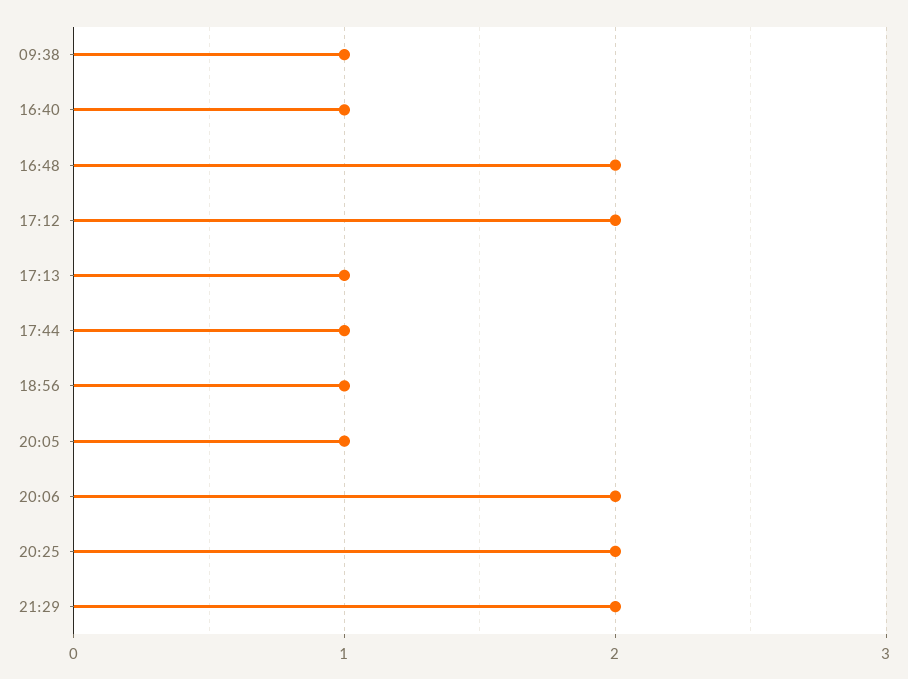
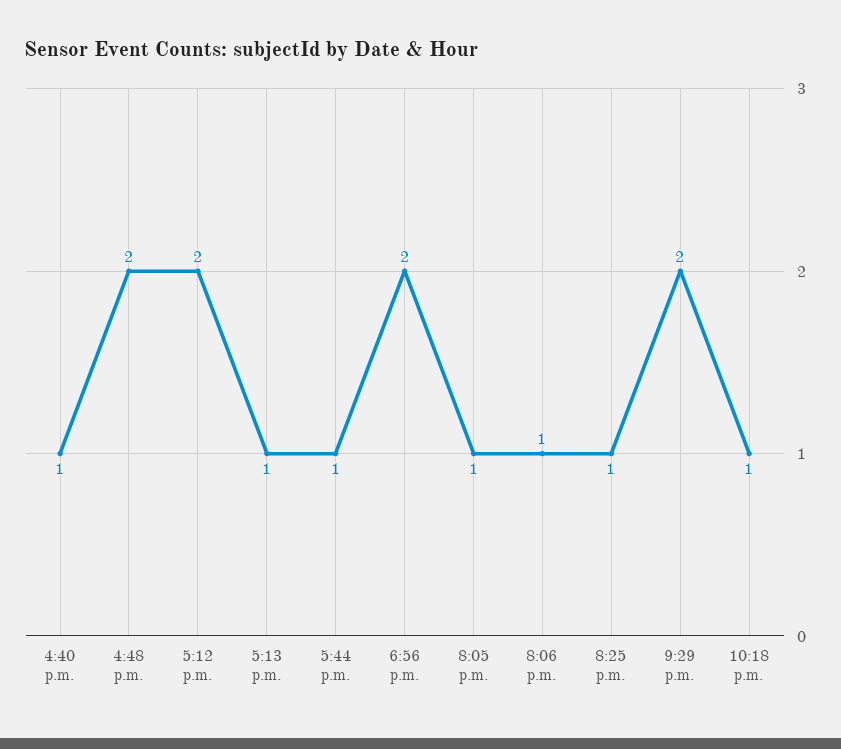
09:38: 1 -> none
18:56: 1 -> 2
20:06: 2 -> 1
20:25: 2 -> 1
10:18 p.m.: none -> 1

